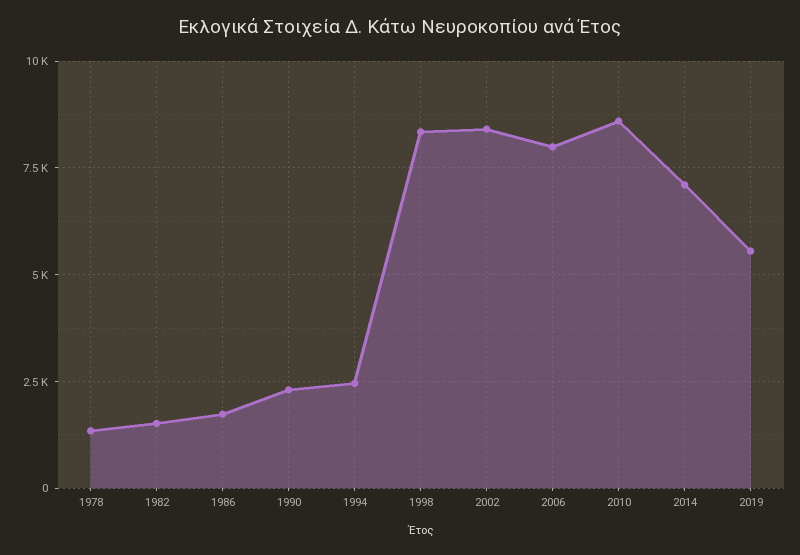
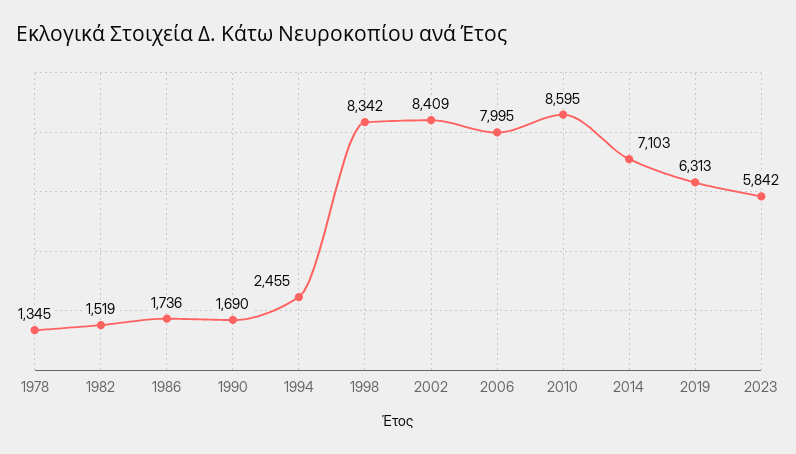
1990: 2250 -> 1690
2019: 5500 -> 6313
2023: none -> 5842

